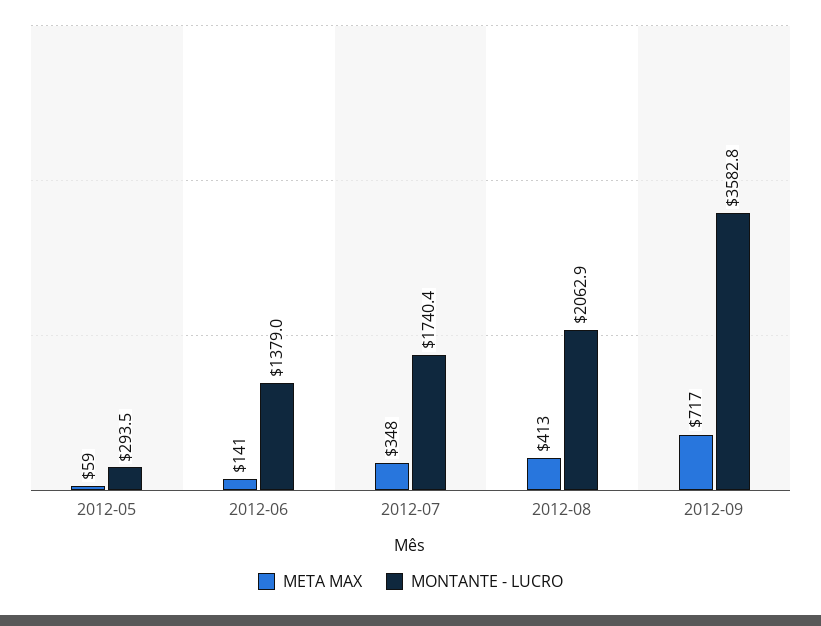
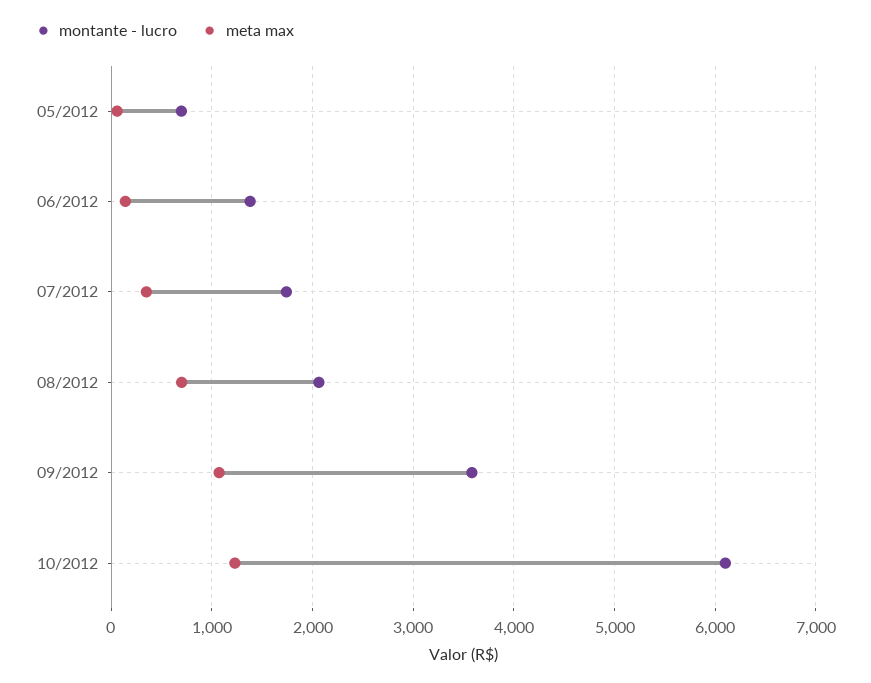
MONTANTE - LUCRO, 2012-05: 293.5 -> 700
META MAX, 2012-08: 413 -> 700
META MAX, 2012-09: 717 -> 1100
MONTANTE - LUCRO, 10/2012: none -> 6100
META MAX, 10/2012: none -> 1200

